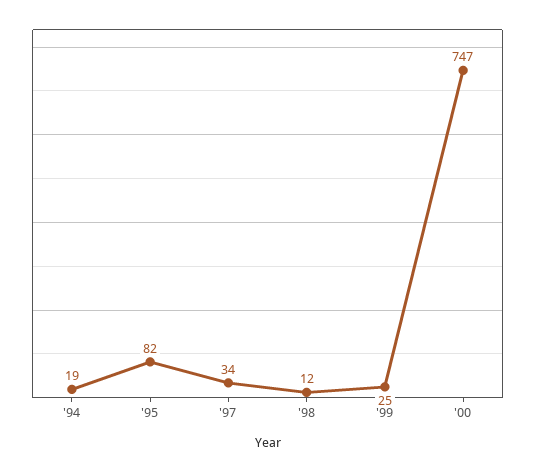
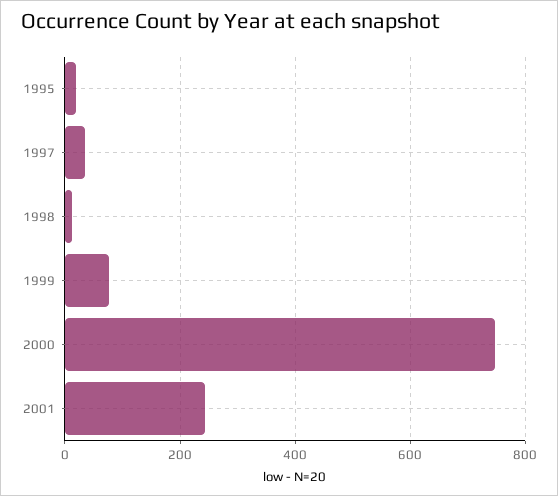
'94: 19 -> none
'95: 82 -> 20
'99: 25 -> 80
2001: none -> 240

